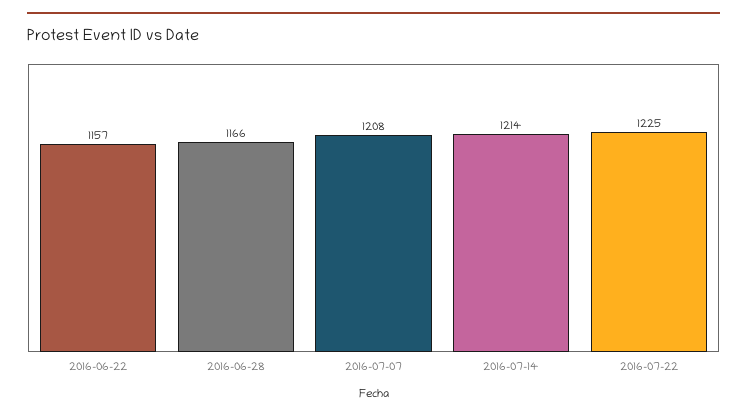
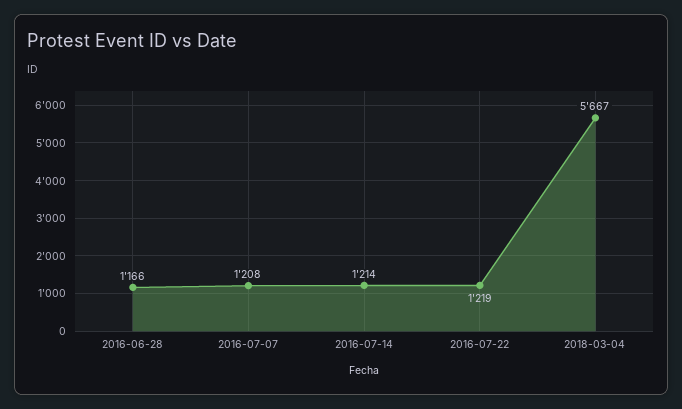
2016-06-22: 1157 -> none
2016-07-22: 1225 -> 1219
2018-03-04: none -> 5667

